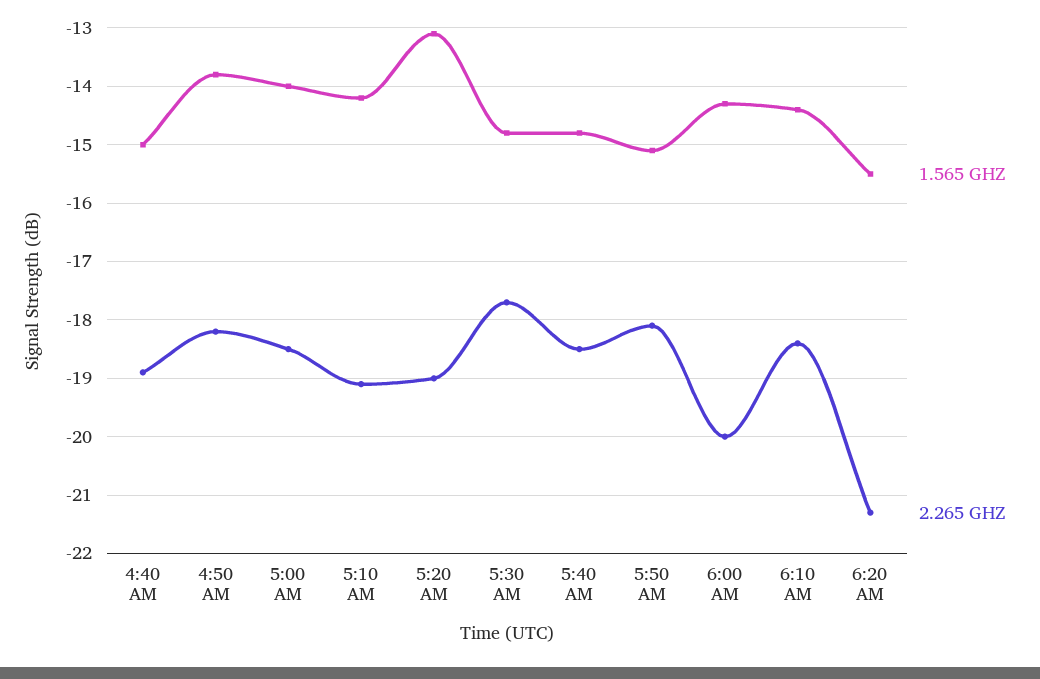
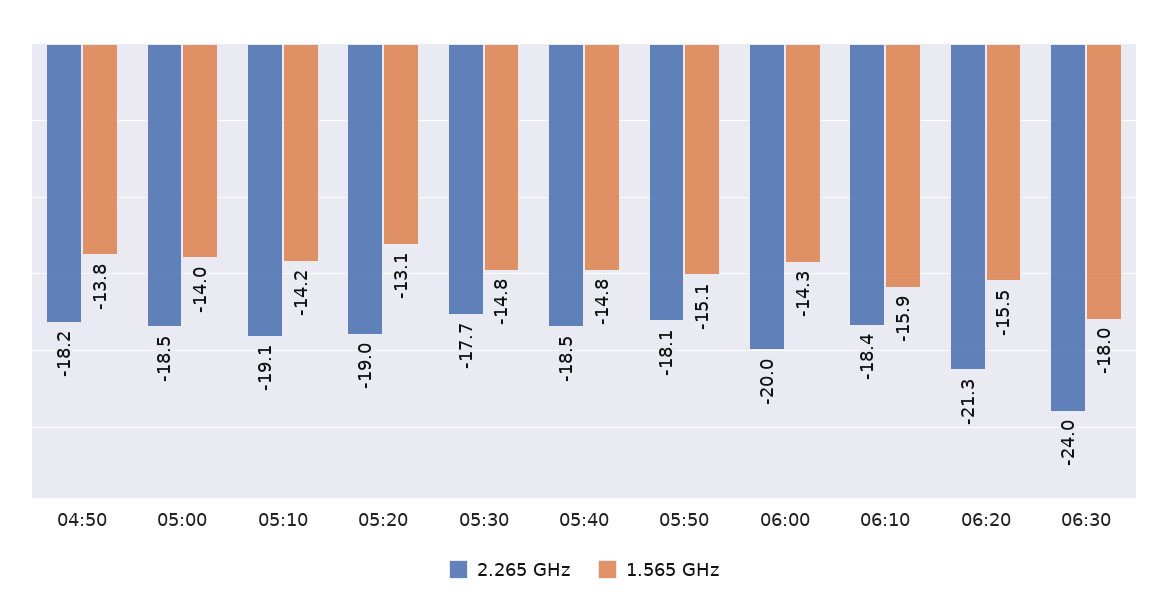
1.565 GHZ, 4:40 AM: -15 -> none
2.265 GHZ, 4:40 AM: -19 -> none
1.565 GHZ, 6:10 AM: -14.5 -> -15.9
2.265 GHZ, 06:30: none -> -24
1.565 GHZ, 06:30: none -> -18

